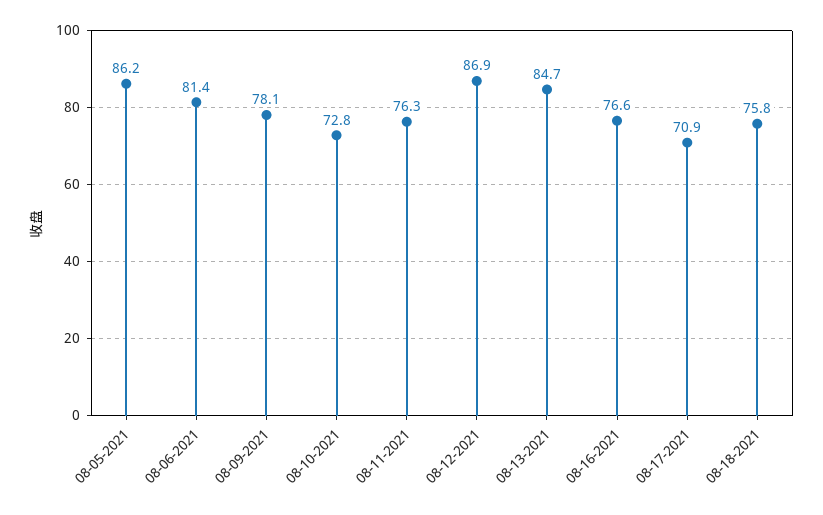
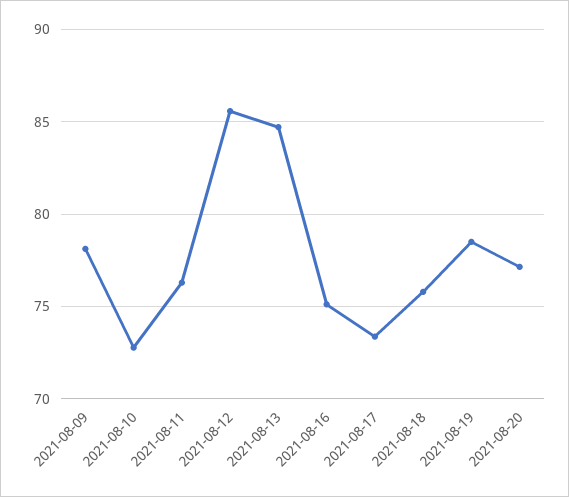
08-05-2021: 86.2 -> none
08-06-2021: 81.4 -> none
08-12-2021: 86.9 -> 85.5
08-16-2021: 76.6 -> 75
08-17-2021: 70.9 -> 73.5
2021-08-19: none -> 78.5
2021-08-20: none -> 77

